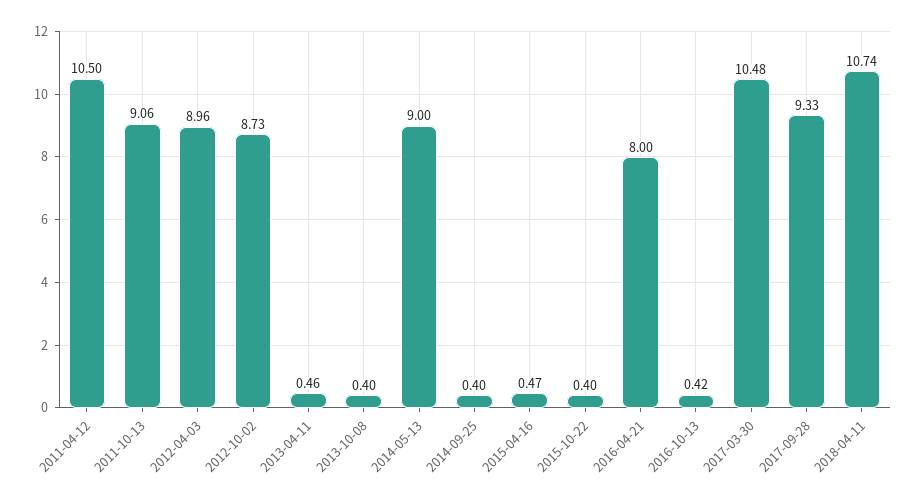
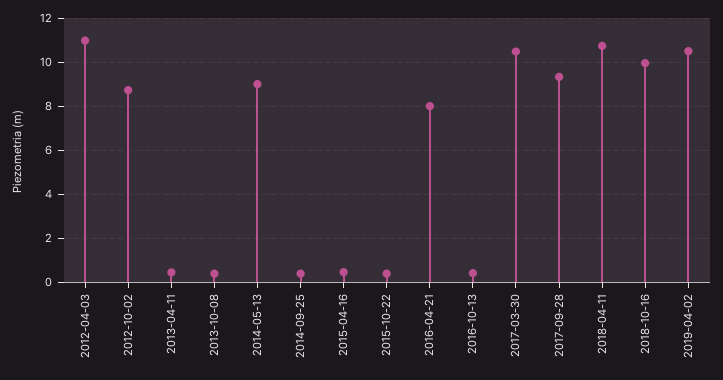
2011-04-12: 10.5 -> none
2011-10-13: 9.06 -> none
2012-04-03: 8.96 -> 11
2018-10-16: none -> 10
2019-04-02: none -> 10.5

